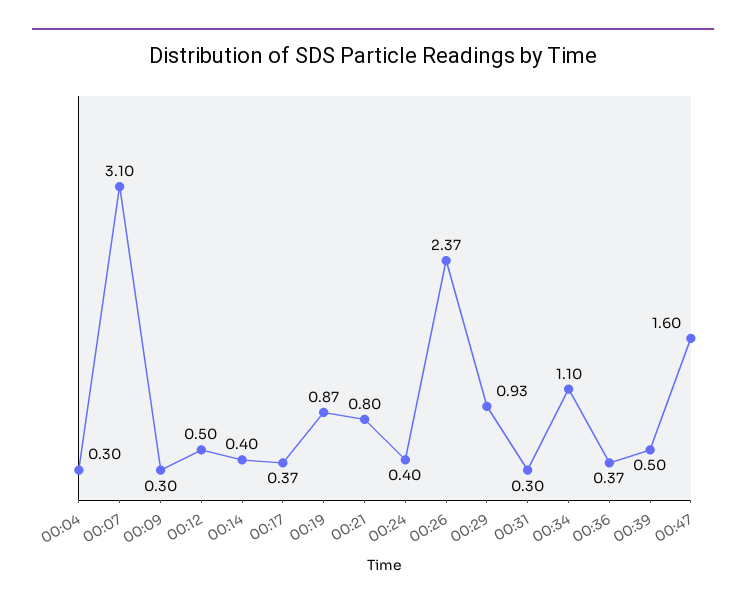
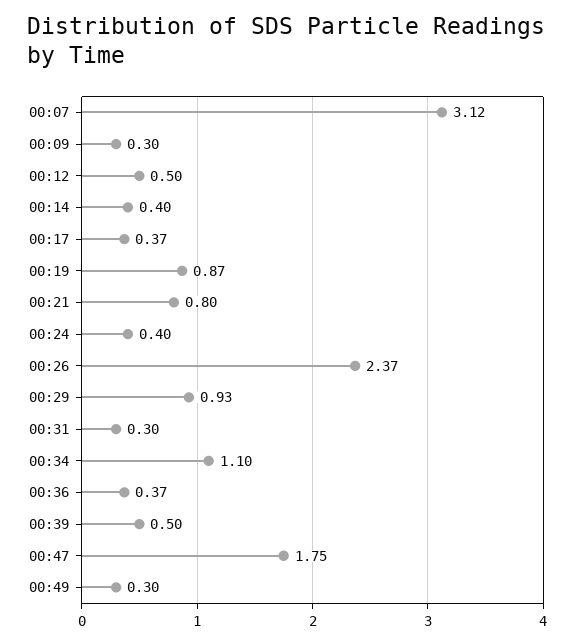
00:04: 0.3 -> none
00:07: 3.1 -> 3.12
00:47: 1.6 -> 1.75
00:49: none -> 0.3

